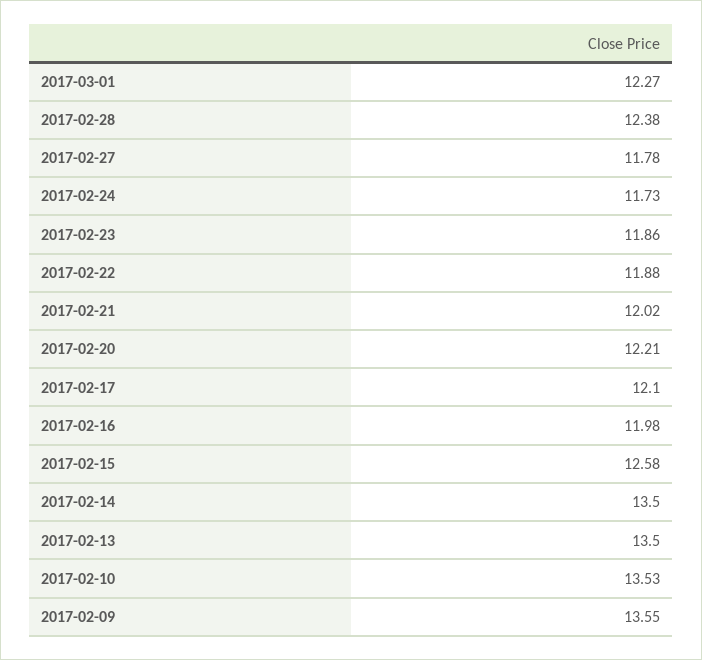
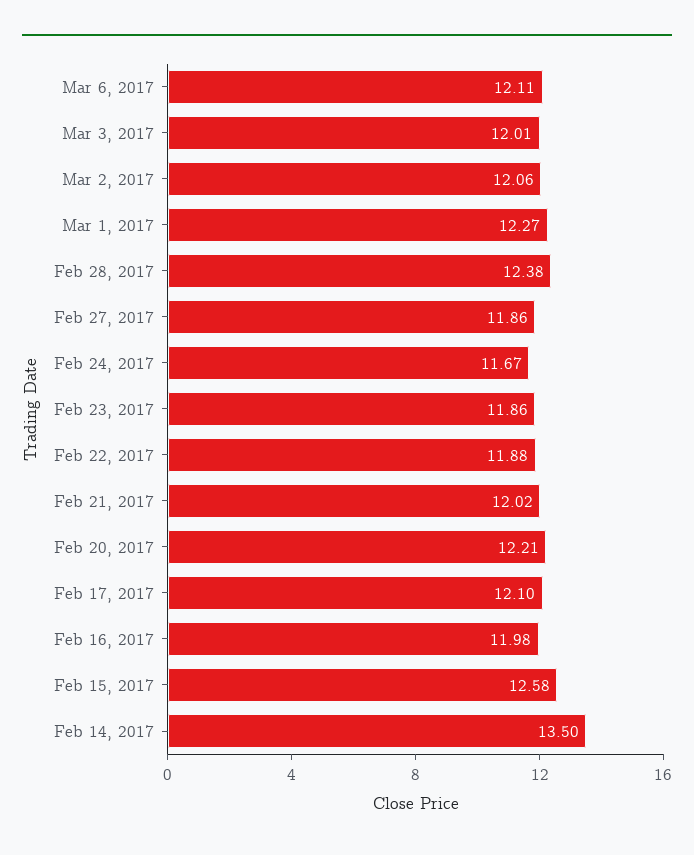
2017-02-27: 11.78 -> 11.86
2017-02-24: 11.73 -> 11.67
2017-02-13: 13.5 -> none
2017-02-10: 13.53 -> none
2017-02-09: 13.55 -> none
Mar 6, 2017: none -> 12.11
Mar 3, 2017: none -> 12.01
Mar 2, 2017: none -> 12.06

